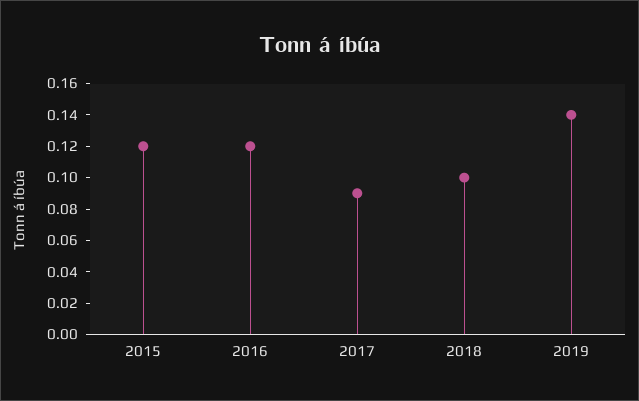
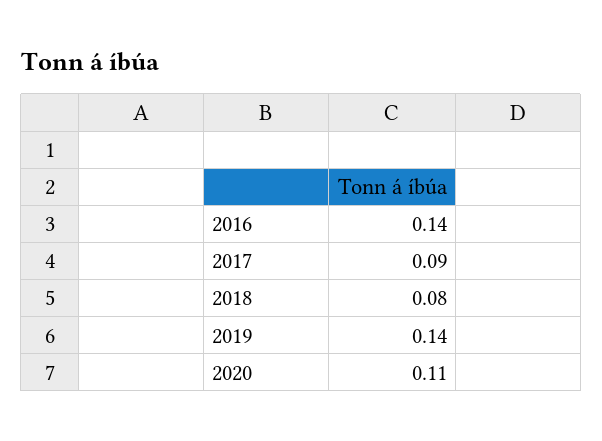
2015: 0.12 -> none
2016: 0.12 -> 0.14
2018: 0.1 -> 0.08
2020: none -> 0.11

